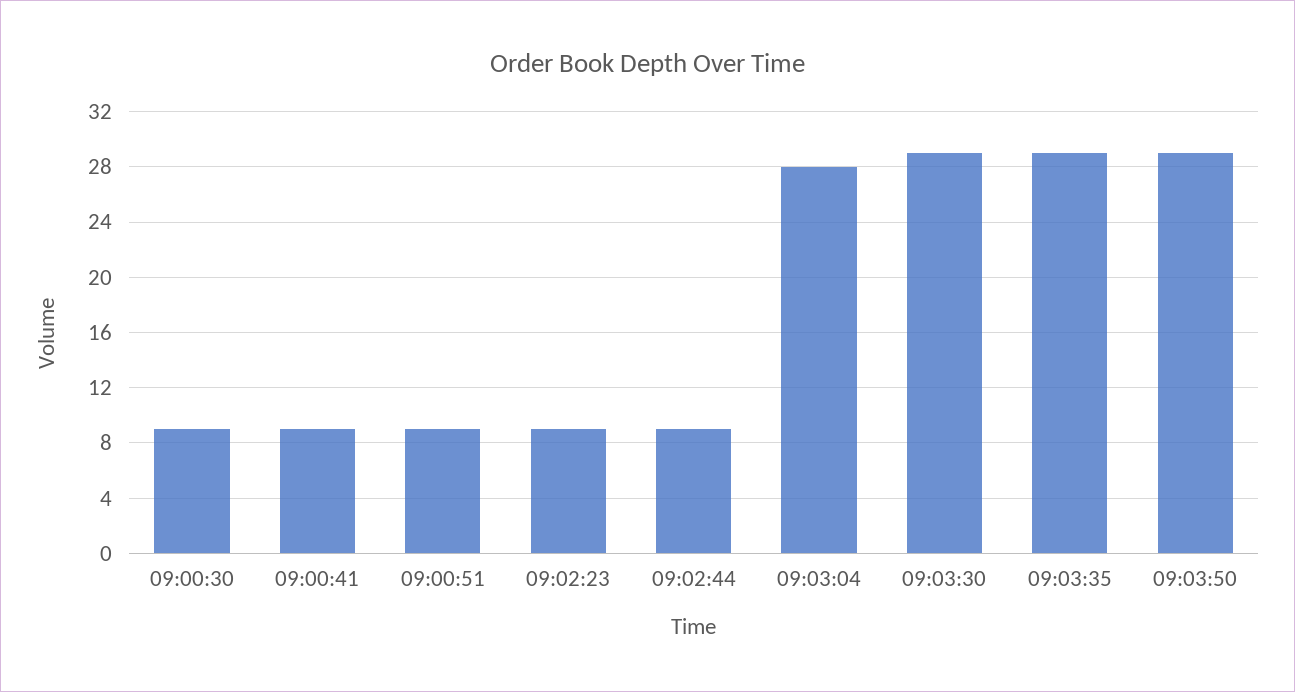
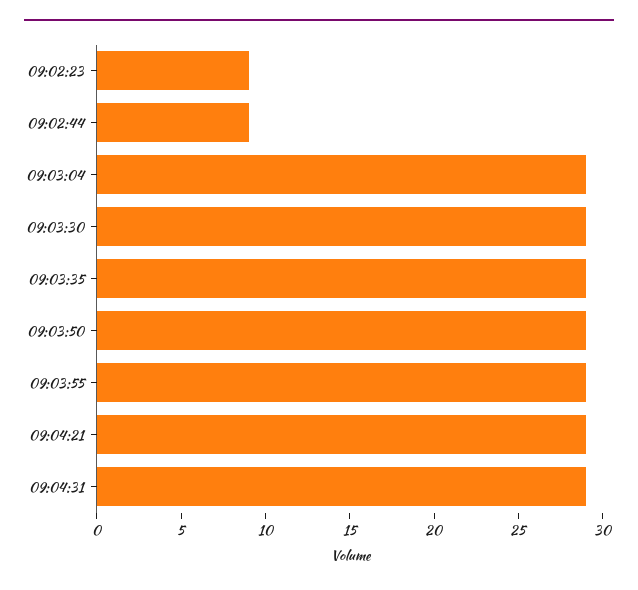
09:00:30: 9 -> none
09:00:41: 9 -> none
09:00:51: 9 -> none
09:03:04: 28 -> 29
09:03:55: none -> 29
09:04:21: none -> 29
09:04:31: none -> 29

